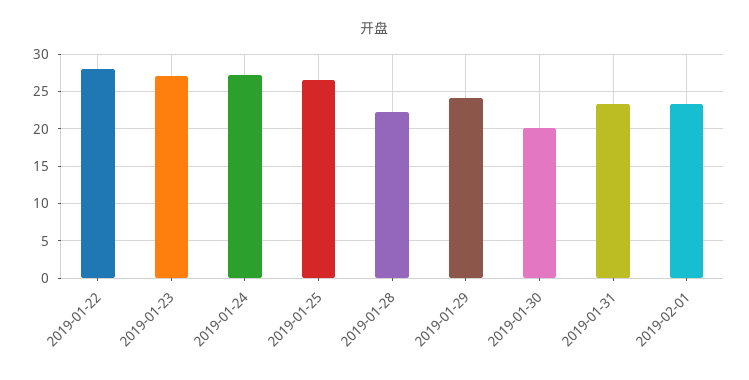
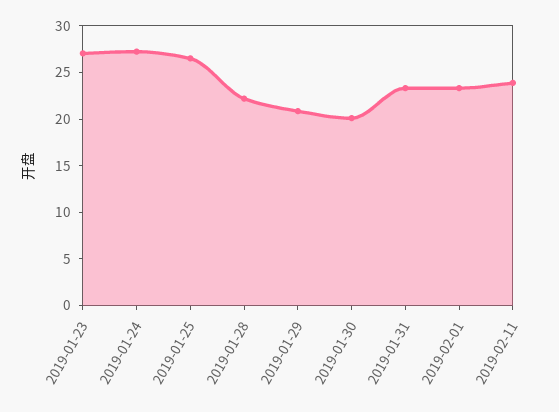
2019-01-22: 28 -> none
2019-01-29: 24 -> 21
2019-02-11: none -> 24

